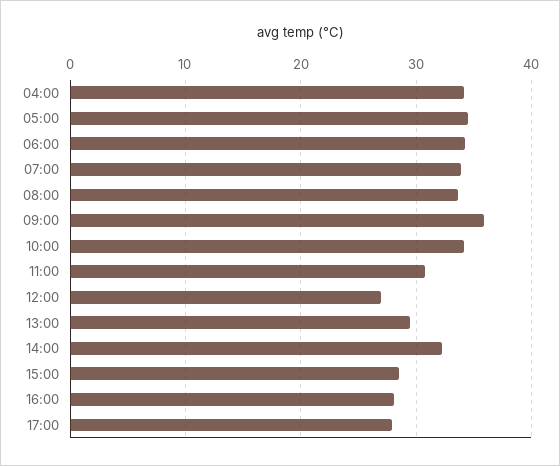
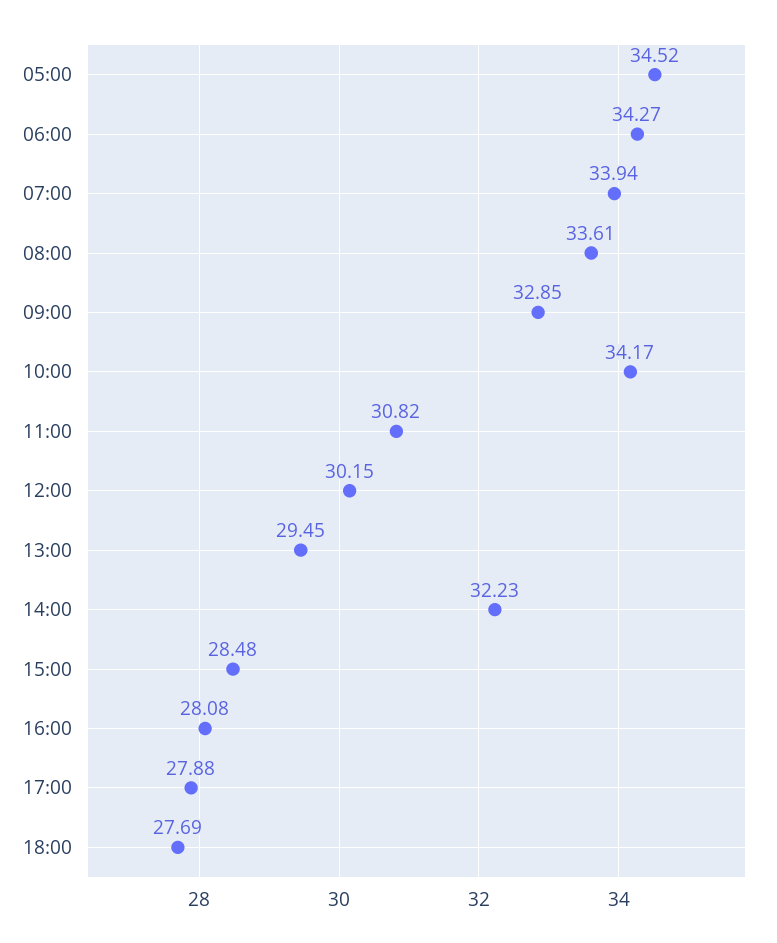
04:00: 34 -> none
09:00: 36 -> 32.85
12:00: 27 -> 30.15
18:00: none -> 27.69

